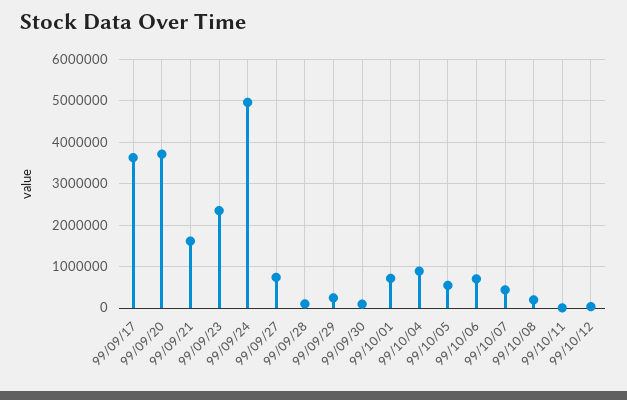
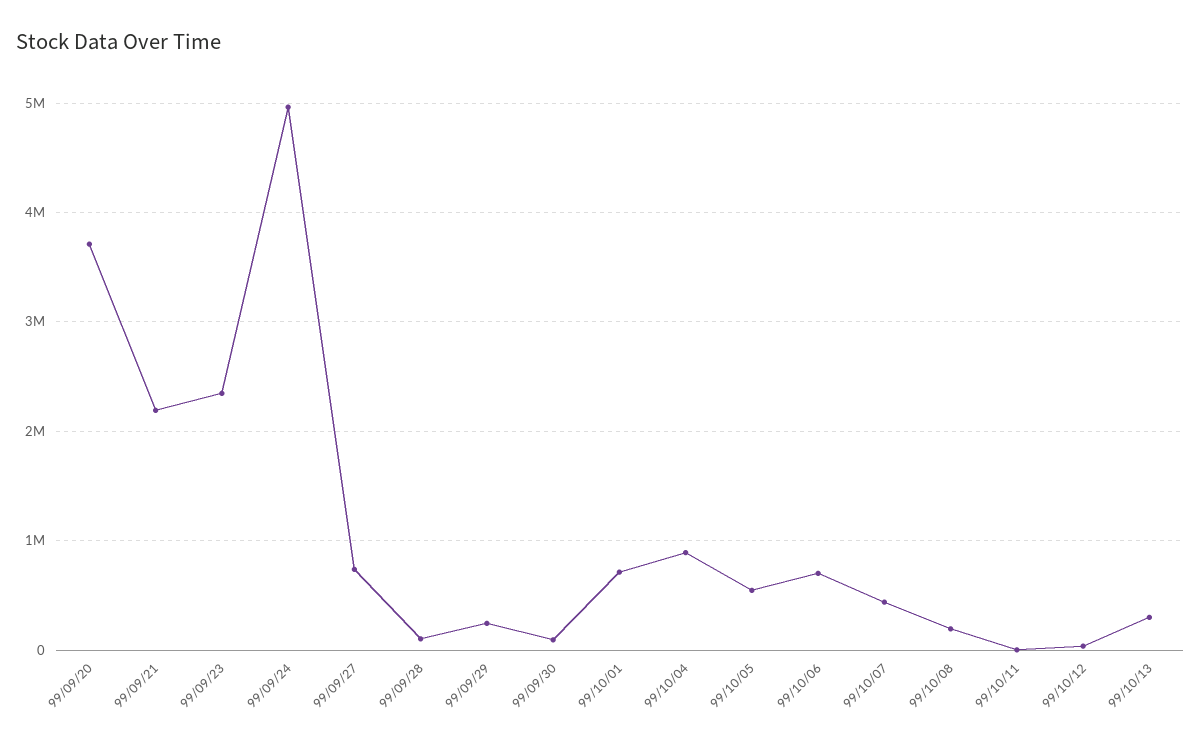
99/09/17: 3600000 -> none
99/09/21: 1600000 -> 2200000
99/10/13: none -> 300000

